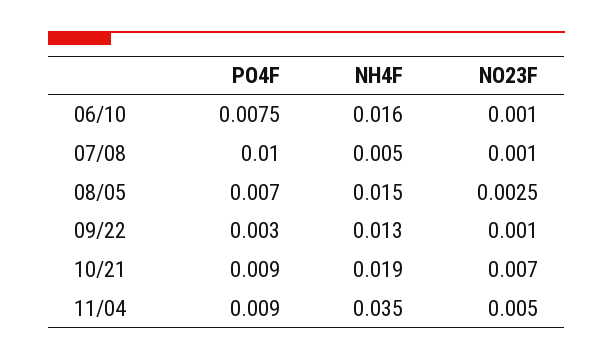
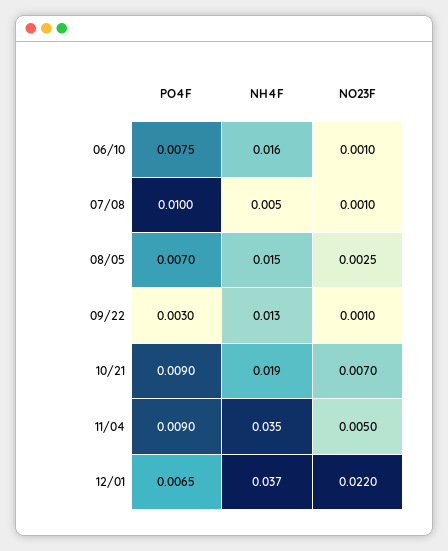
PO4F, 12/01: none -> 0.0065
NH4F, 12/01: none -> 0.037
NO23F, 12/01: none -> 0.022

